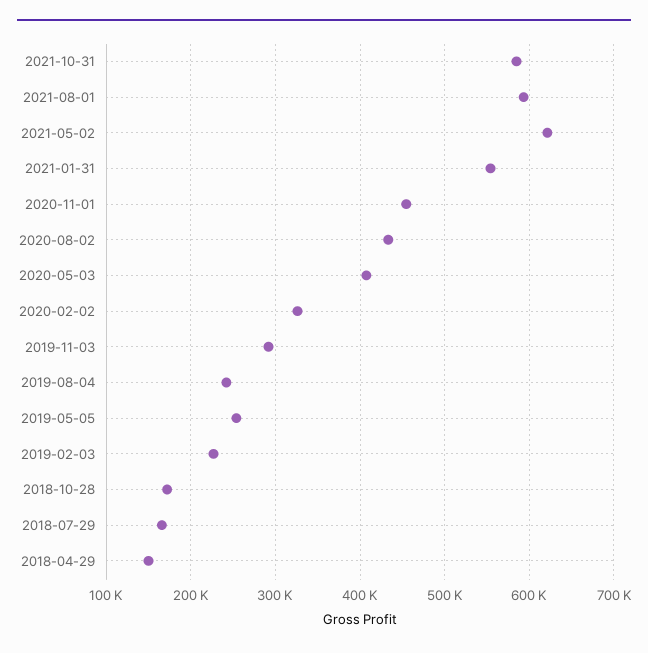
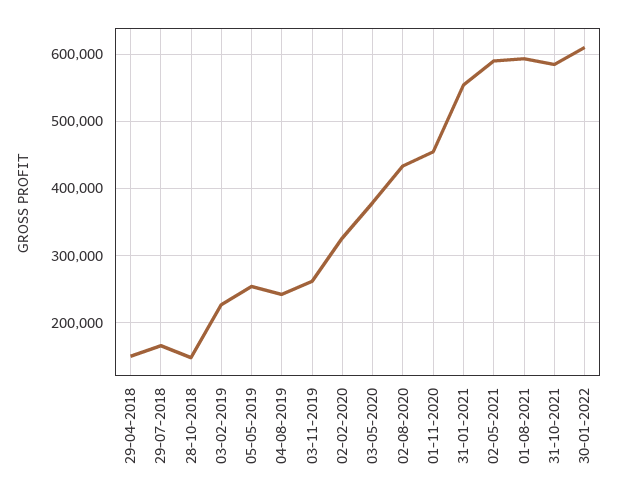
2021-05-02: 620000 -> 590000
2020-05-03: 410000 -> 380000
2019-11-03: 290000 -> 260000
2018-10-28: 170000 -> 150000
30-01-2022: none -> 610000

